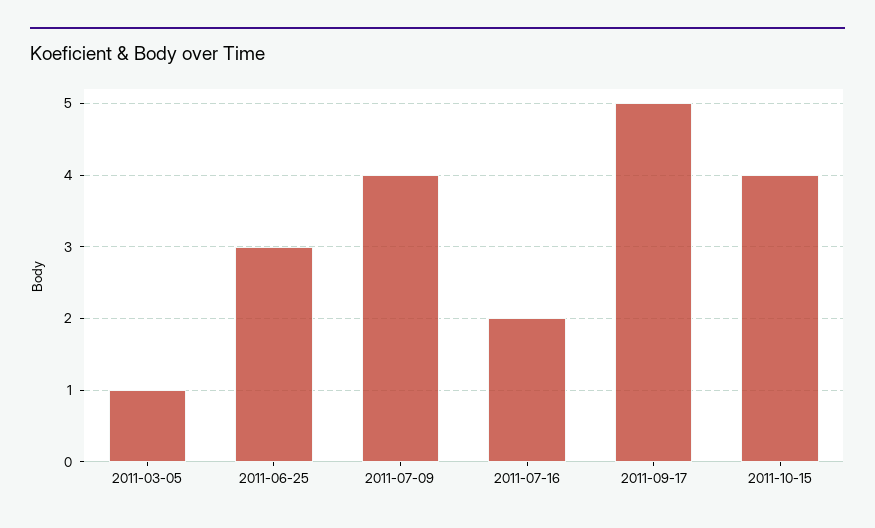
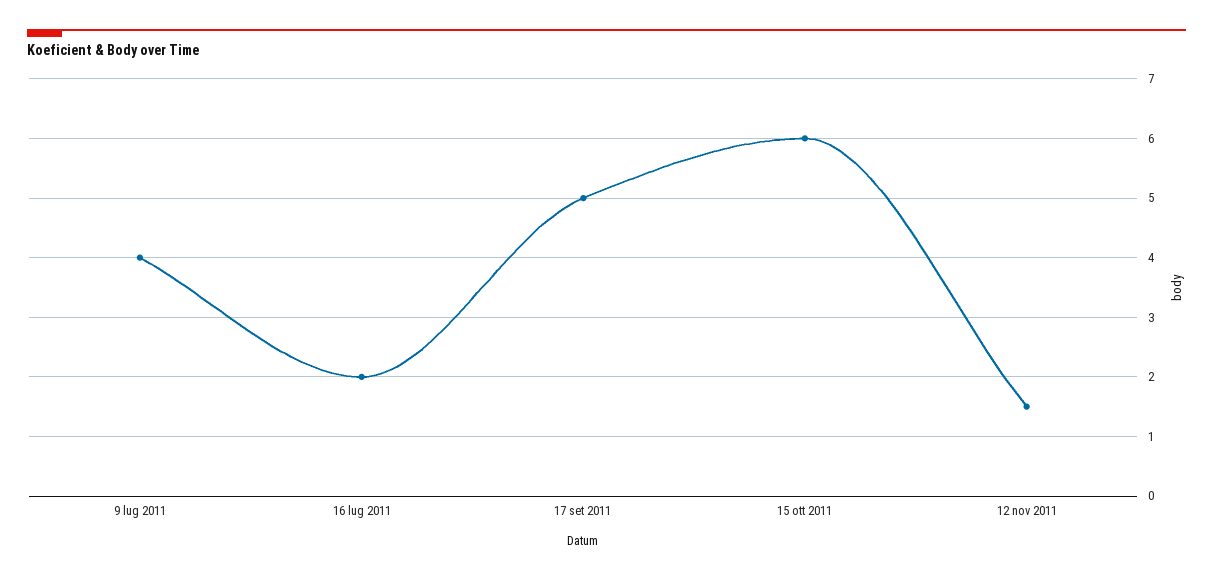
2011-03-05: 1 -> none
2011-06-25: 3 -> none
2011-10-15: 4 -> 6
12 nov 2011: none -> 1.5

